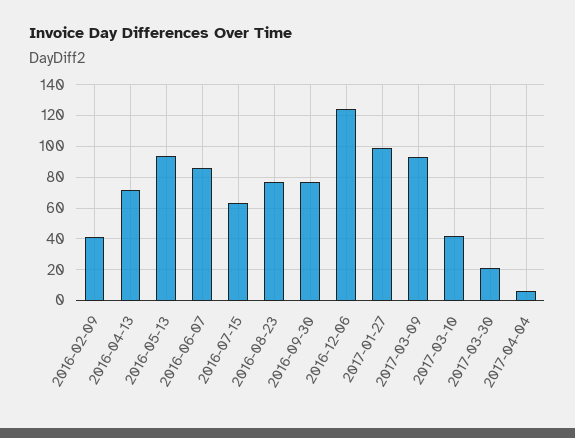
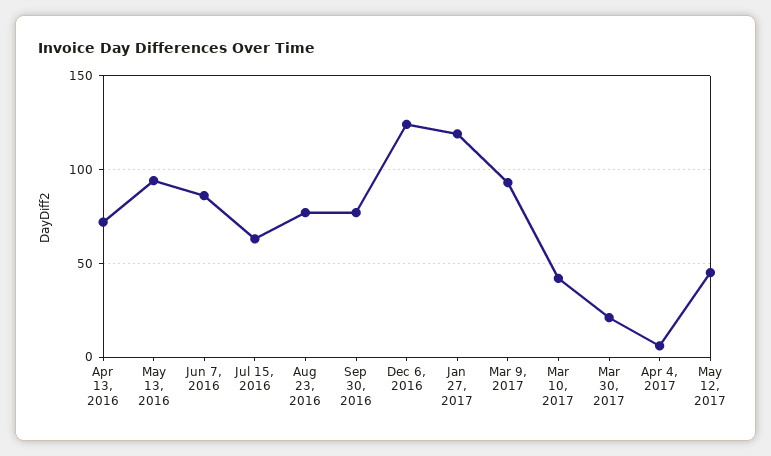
2016-02-09: 40 -> none
2017-01-27: 100 -> 120
May 12, 2017: none -> 45

